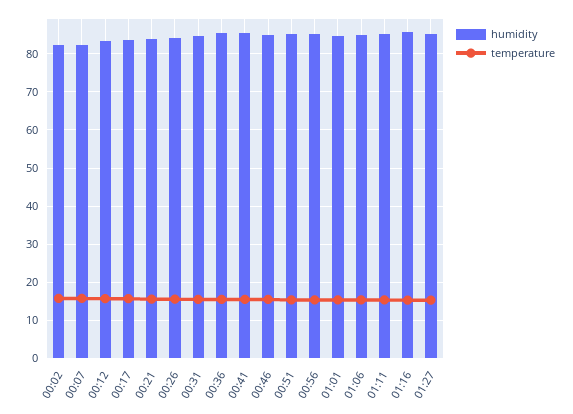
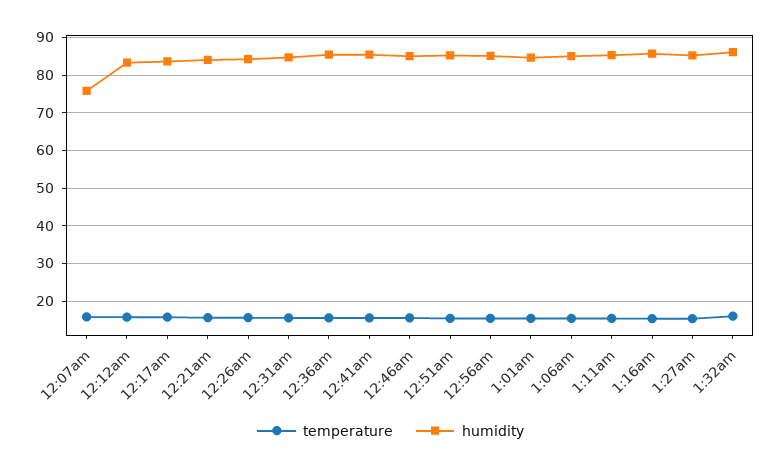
humidity, 00:02: 82 -> none
temperature, 00:02: 16 -> none
humidity, 00:07: 82 -> 76
temperature, 1:32am: none -> 16
humidity, 1:32am: none -> 86

